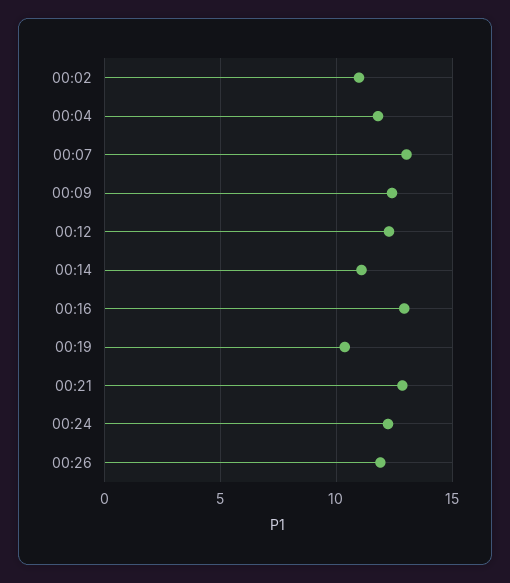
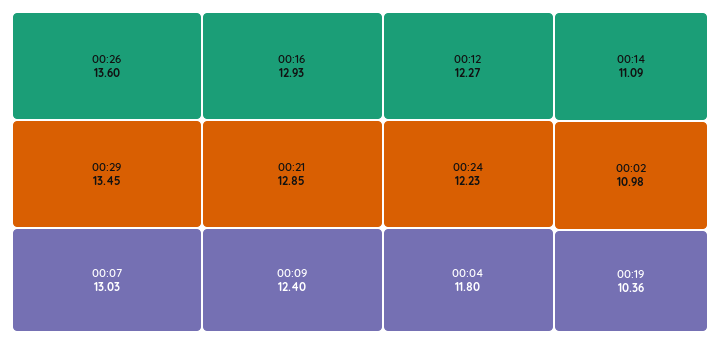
00:26: 12 -> 13.6
00:29: none -> 13.45

